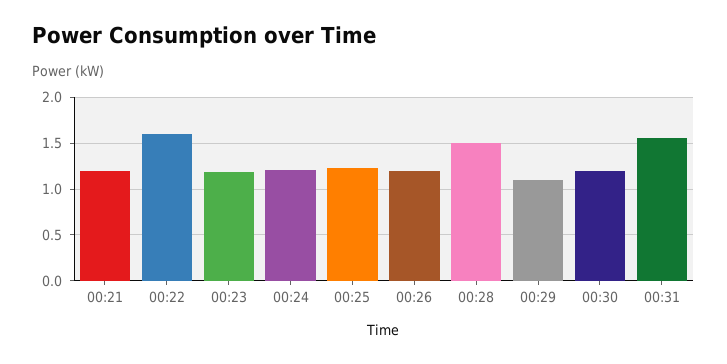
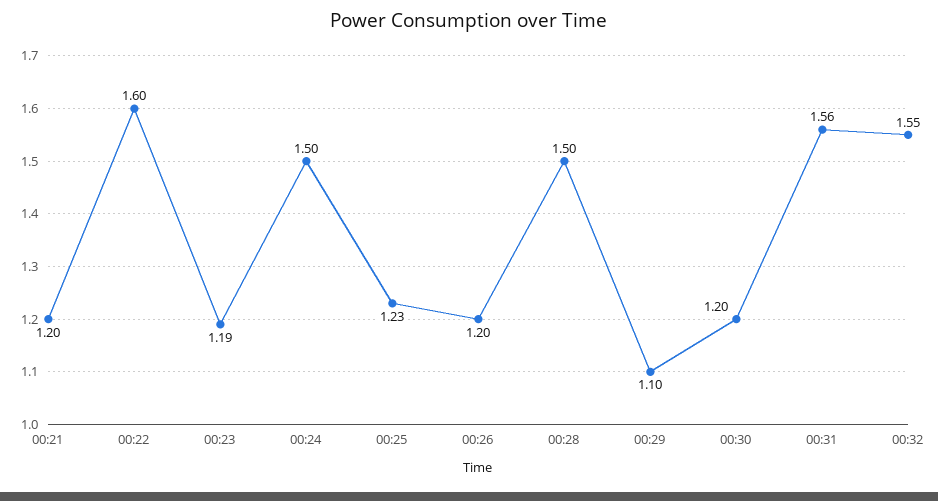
00:24: 1.2 -> 1.5
00:32: none -> 1.55

